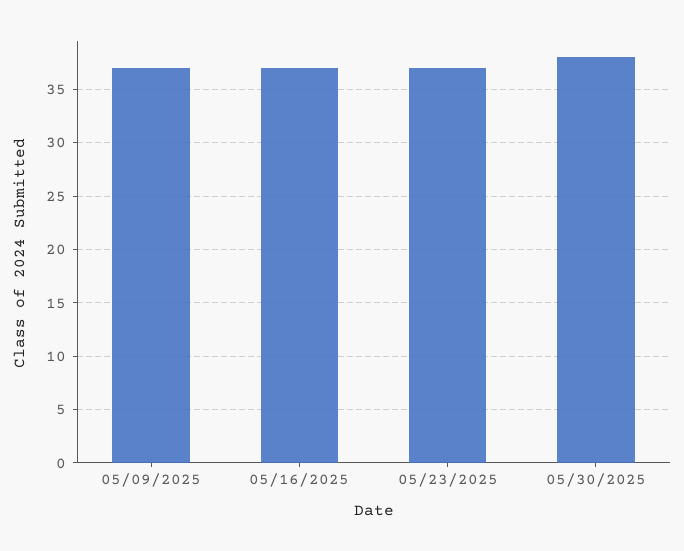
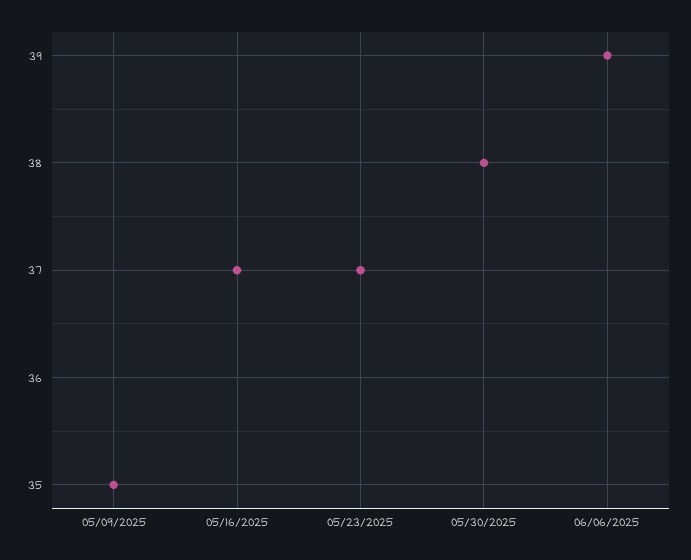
05/09/2025: 37 -> 35
06/06/2025: none -> 39

